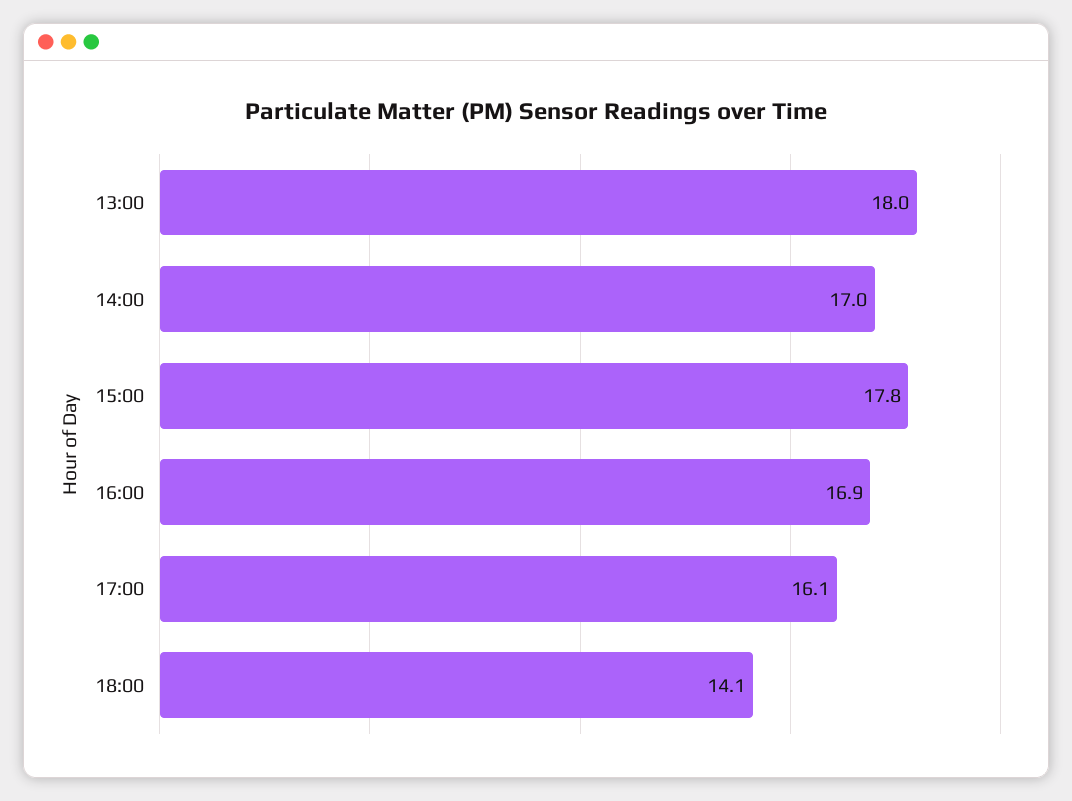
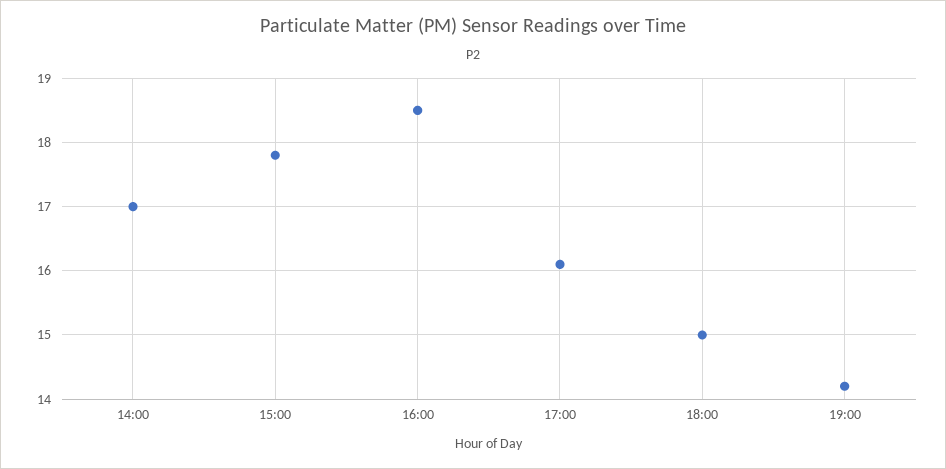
13:00: 18 -> none
16:00: 16.9 -> 18.5
18:00: 14.1 -> 15
19:00: none -> 14.2

